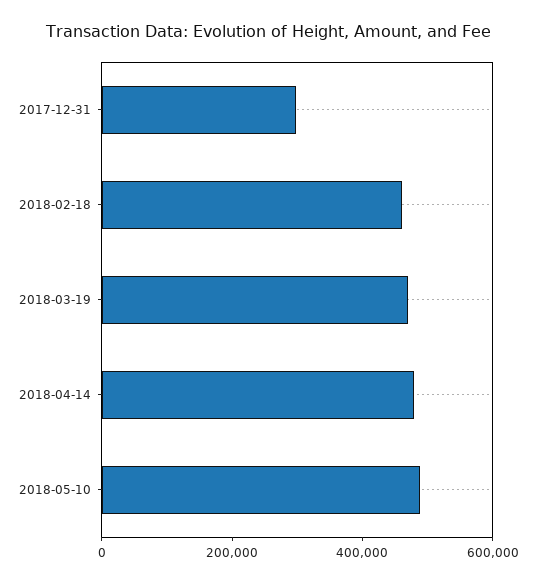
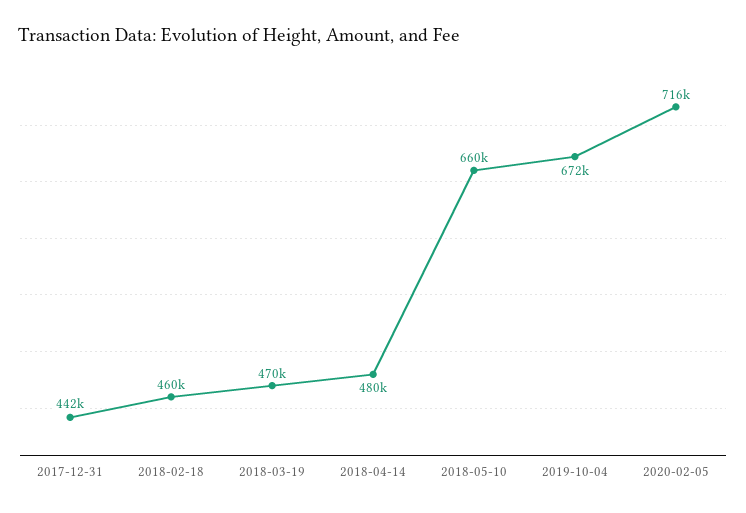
2017-12-31: 300000 -> 442000
2018-05-10: 500000 -> 660000
2019-10-04: none -> 672000
2020-02-05: none -> 716000

